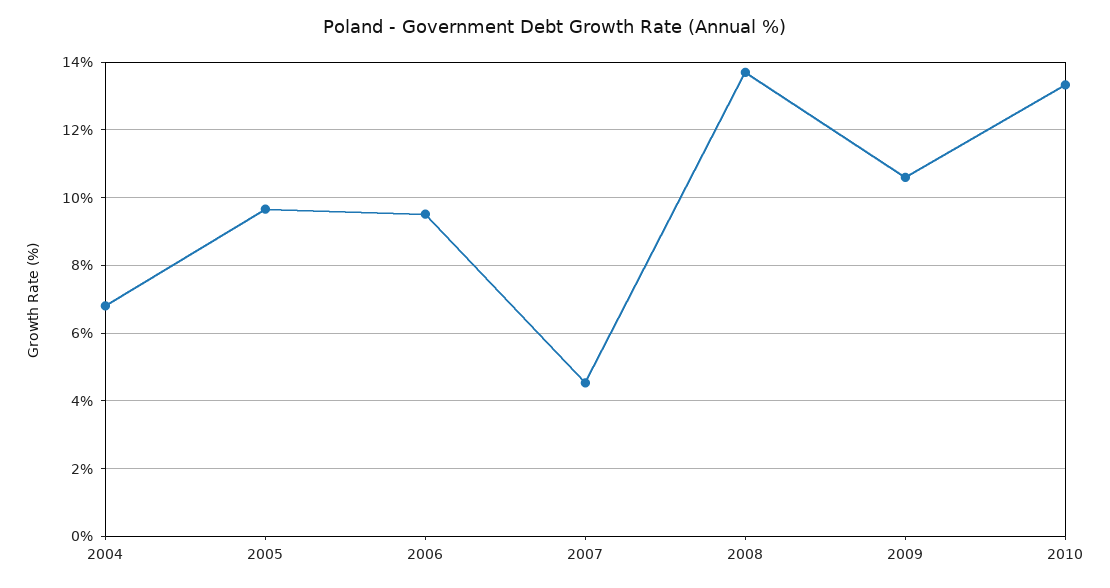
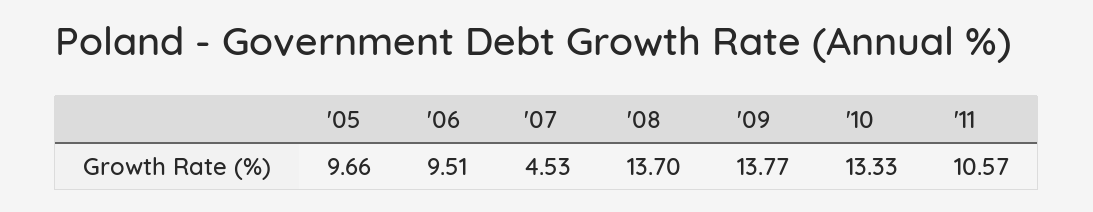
2004: 6.8 -> none
2009: 10.6 -> 13.77
'11: none -> 10.57

